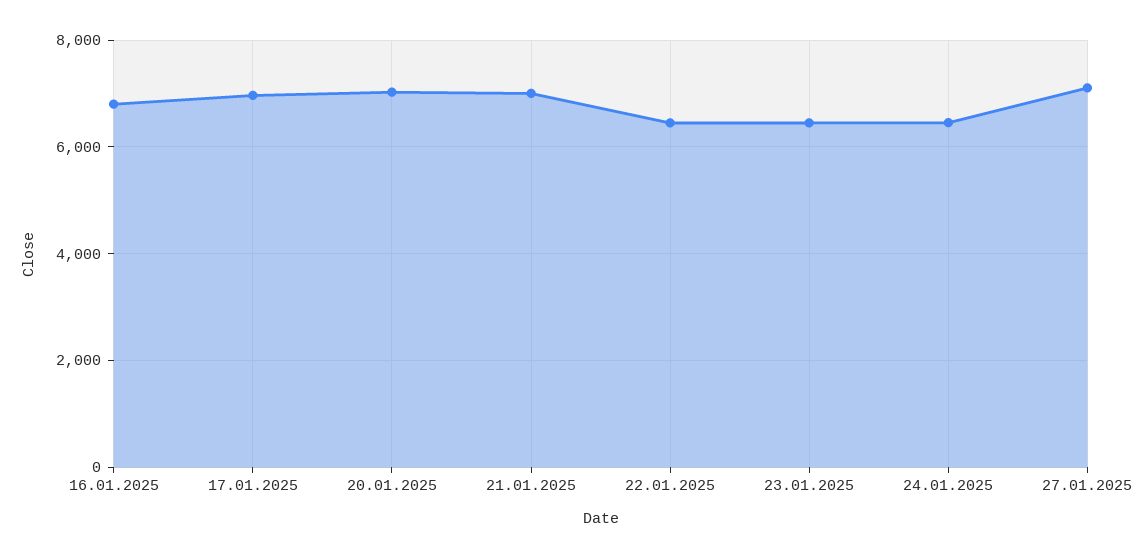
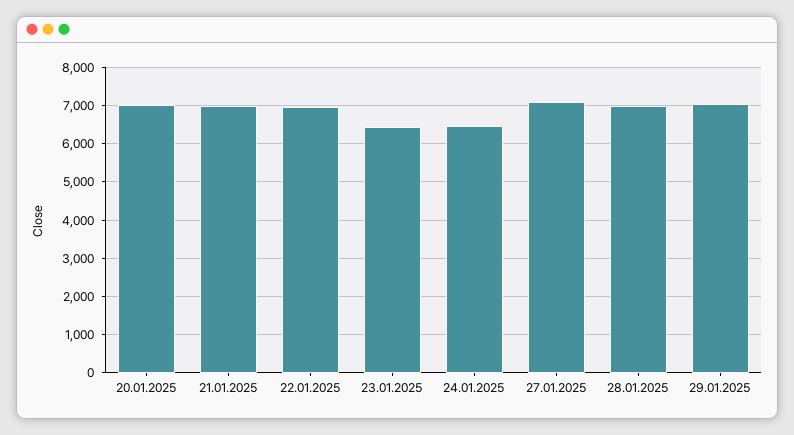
16.01.2025: 6800 -> none
17.01.2025: 7000 -> none
22.01.2025: 6400 -> 7000
28.01.2025: none -> 7000
29.01.2025: none -> 7000

